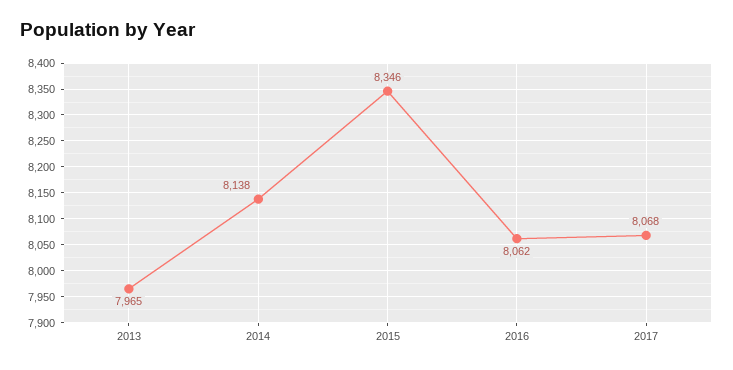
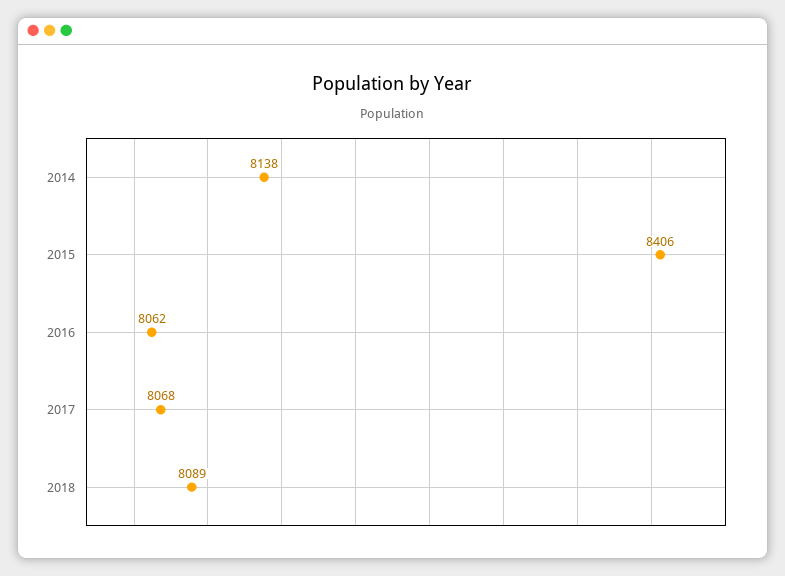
2013: 7965 -> none
2015: 8346 -> 8406
2018: none -> 8089

